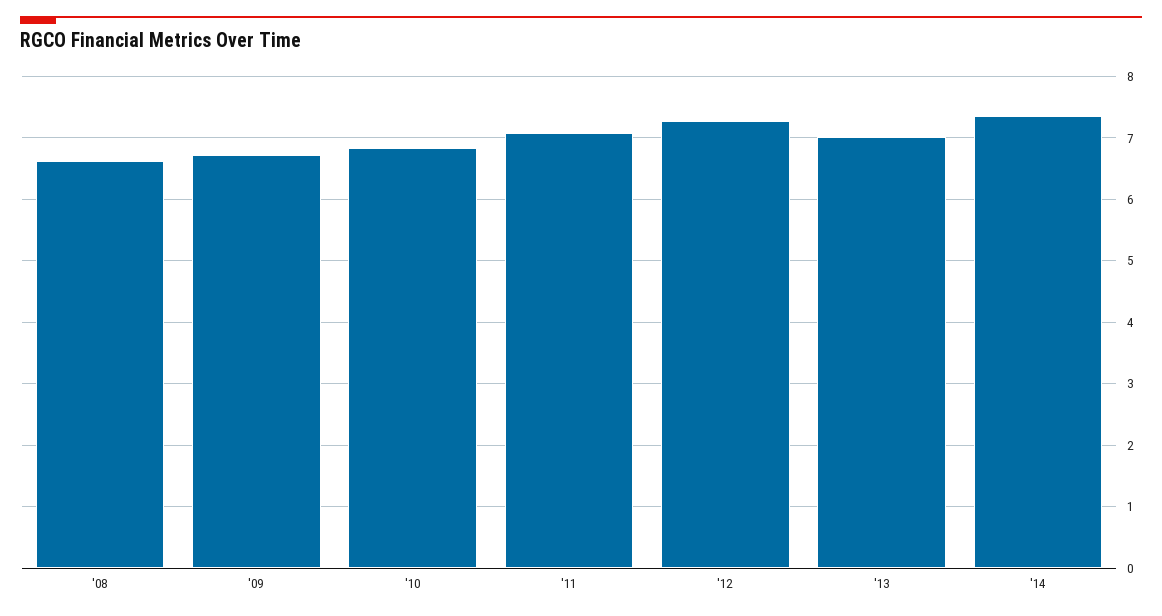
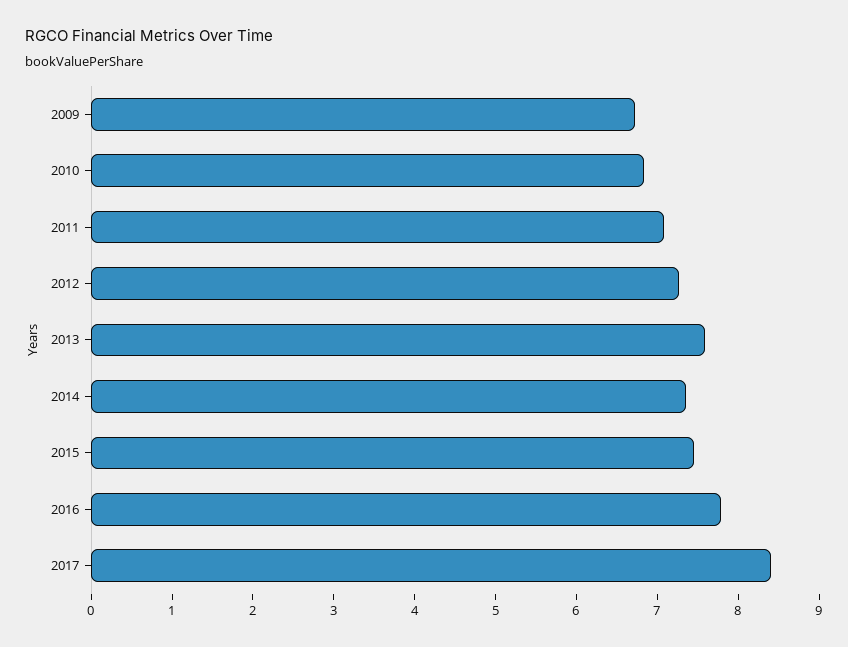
'08: 6.6 -> none
'13: 7 -> 7.6
2015: none -> 7.4
2016: none -> 7.8
2017: none -> 8.4

